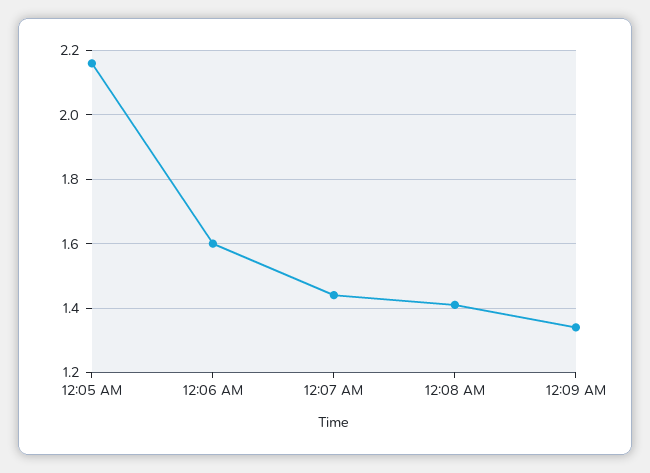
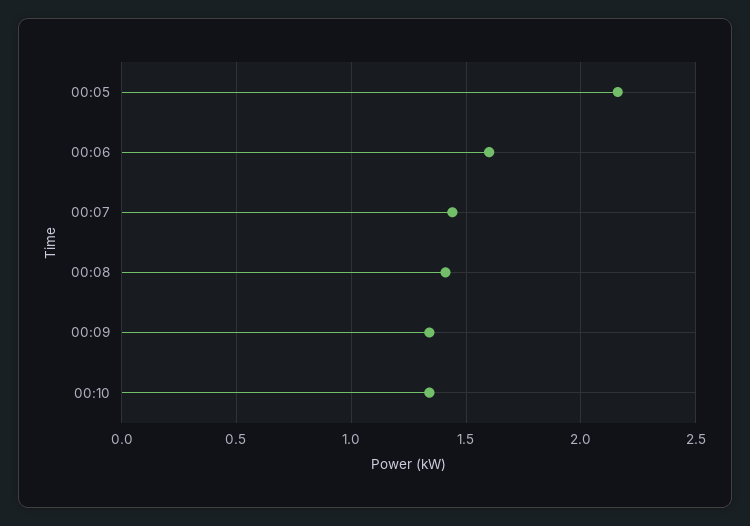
00:10: none -> 1.35

